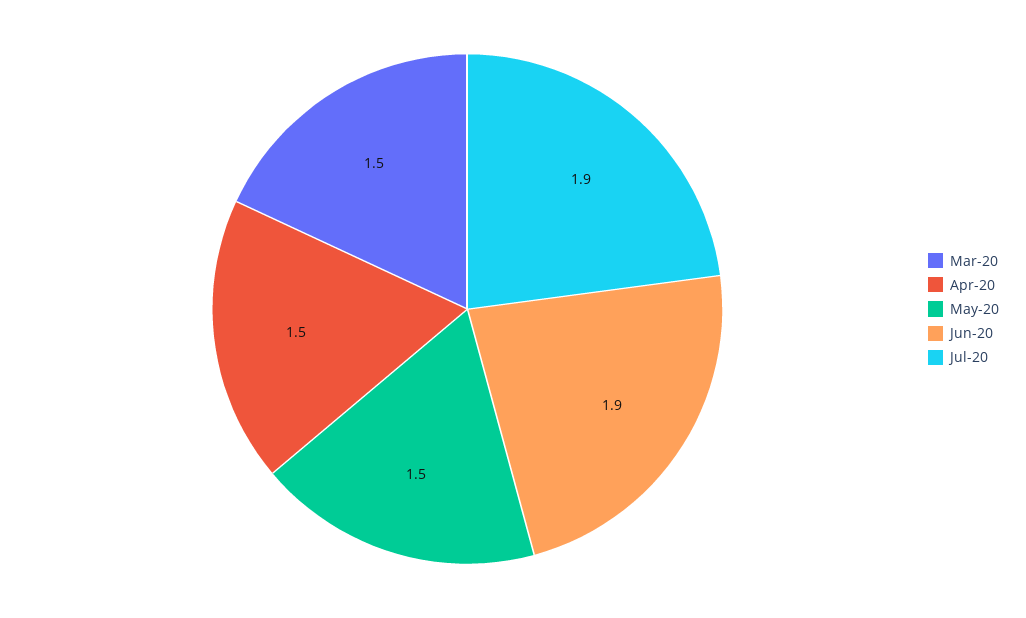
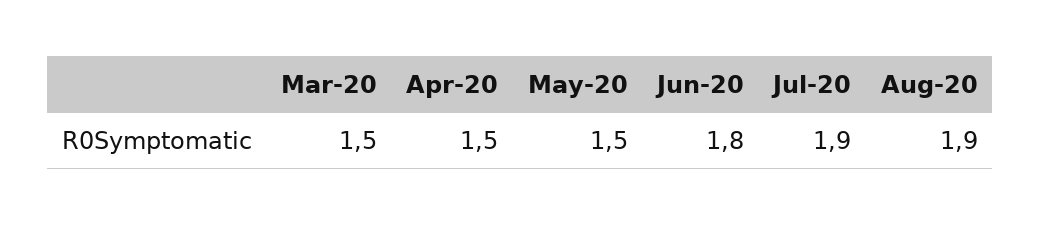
Jun-20: 1.9 -> 1.8
Aug-20: none -> 1.9

